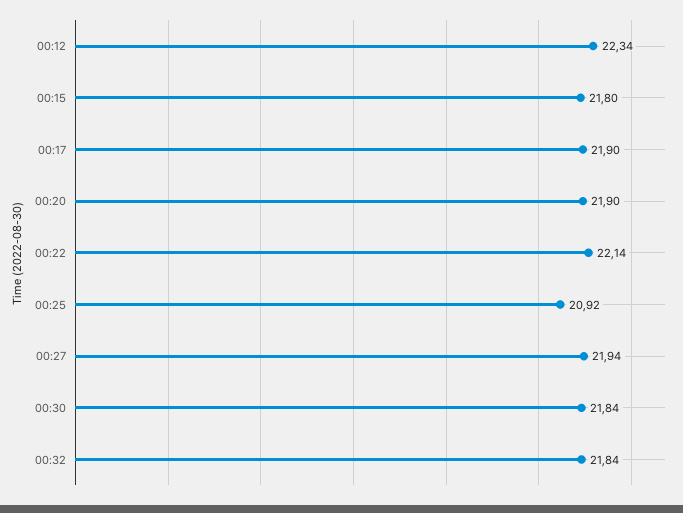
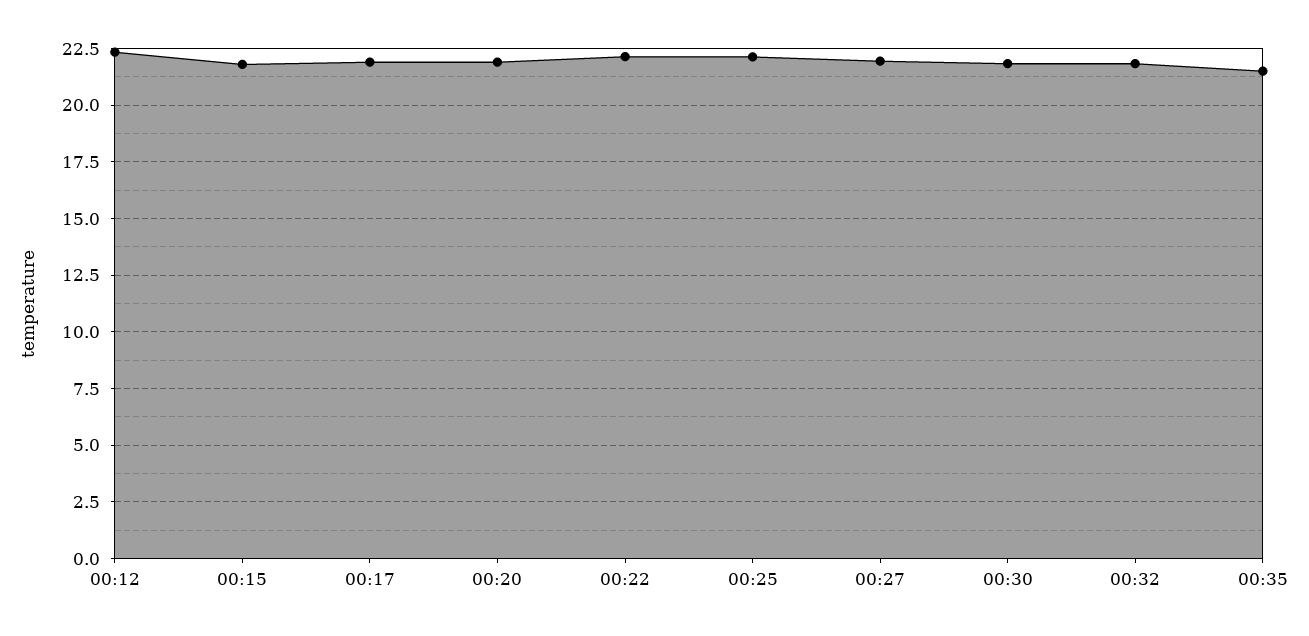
00:25: 20.92 -> 22
00:35: none -> 21.5

